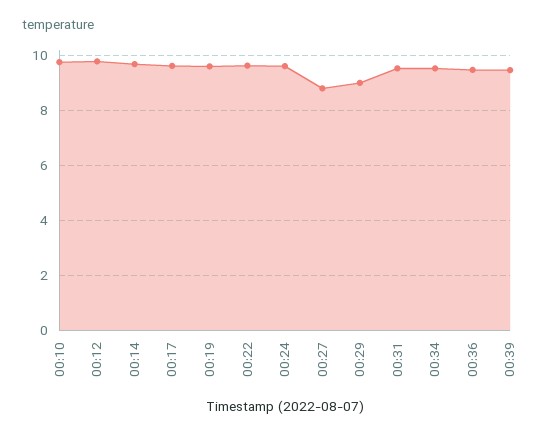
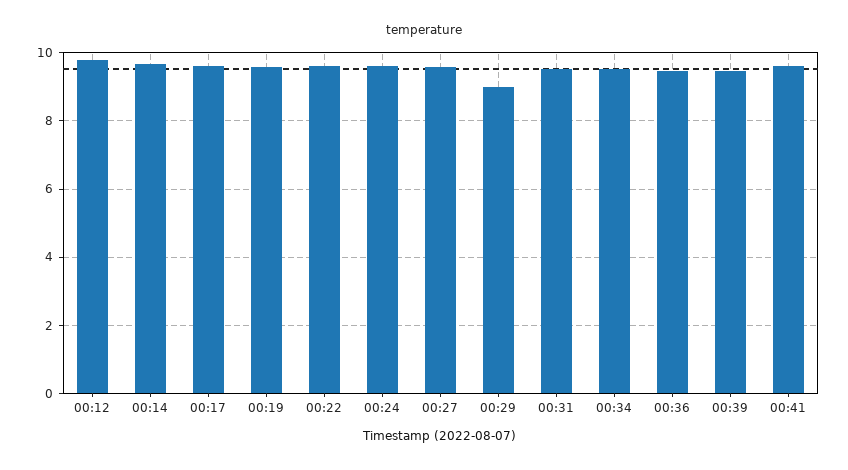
00:10: 9.75 -> none
00:27: 8.75 -> 9.6
00:41: none -> 9.6

